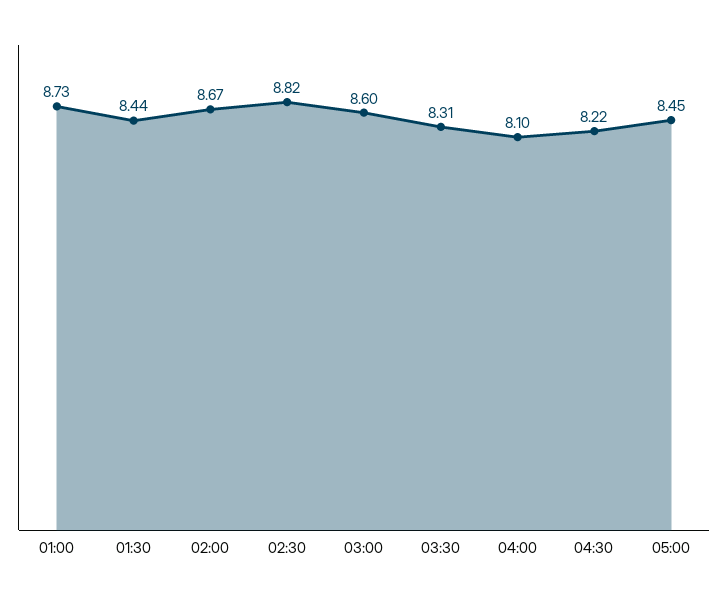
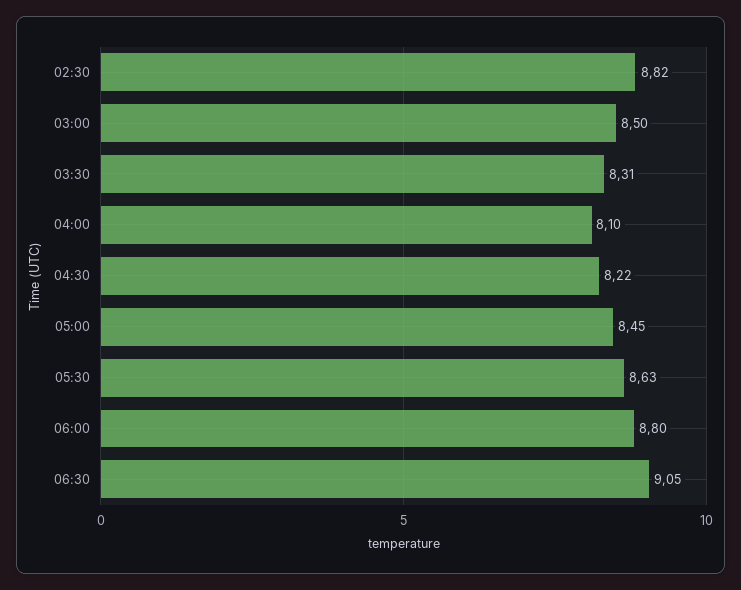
01:00: 8.73 -> none
01:30: 8.44 -> none
02:00: 8.67 -> none
03:00: 8.6 -> 8.5
05:30: none -> 8.63
06:00: none -> 8.8
06:30: none -> 9.05

